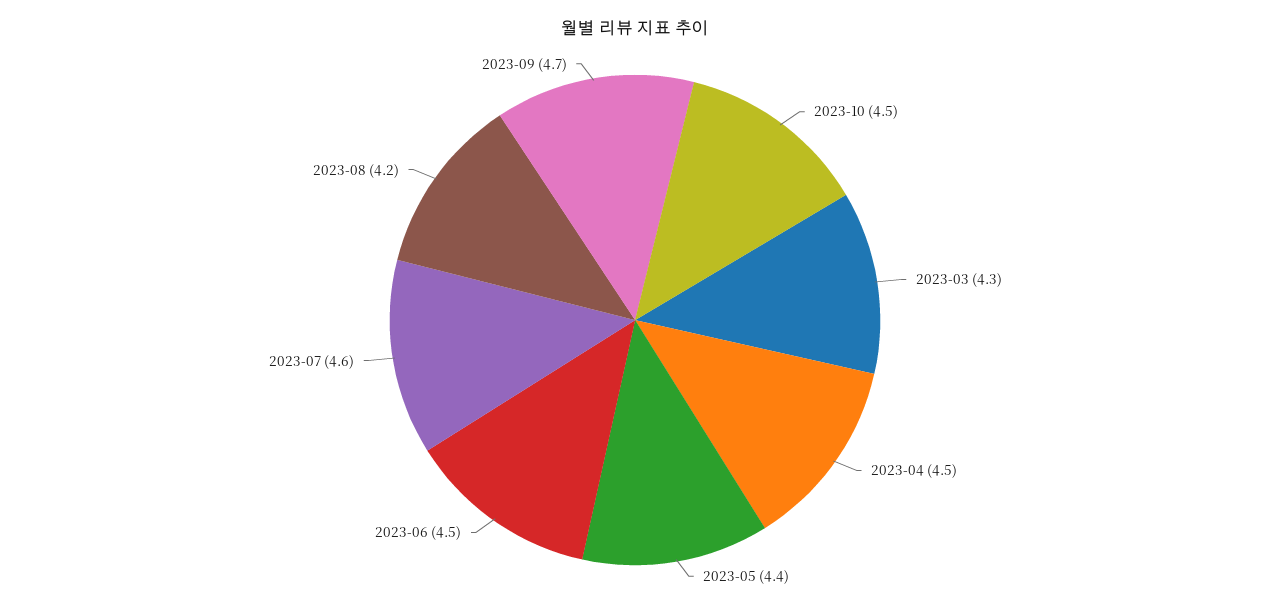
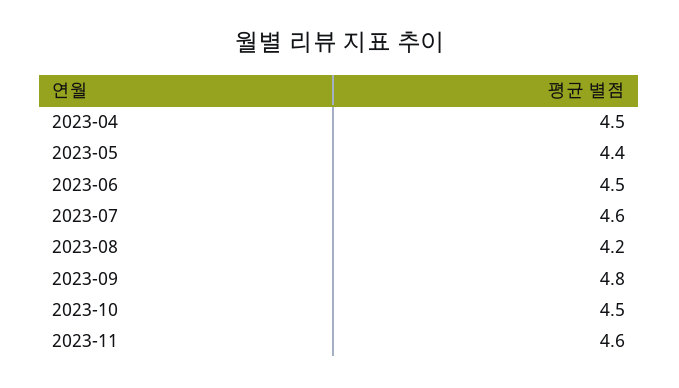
2023-03: 4.3 -> none
2023-09: 4.7 -> 4.8
2023-11: none -> 4.6

